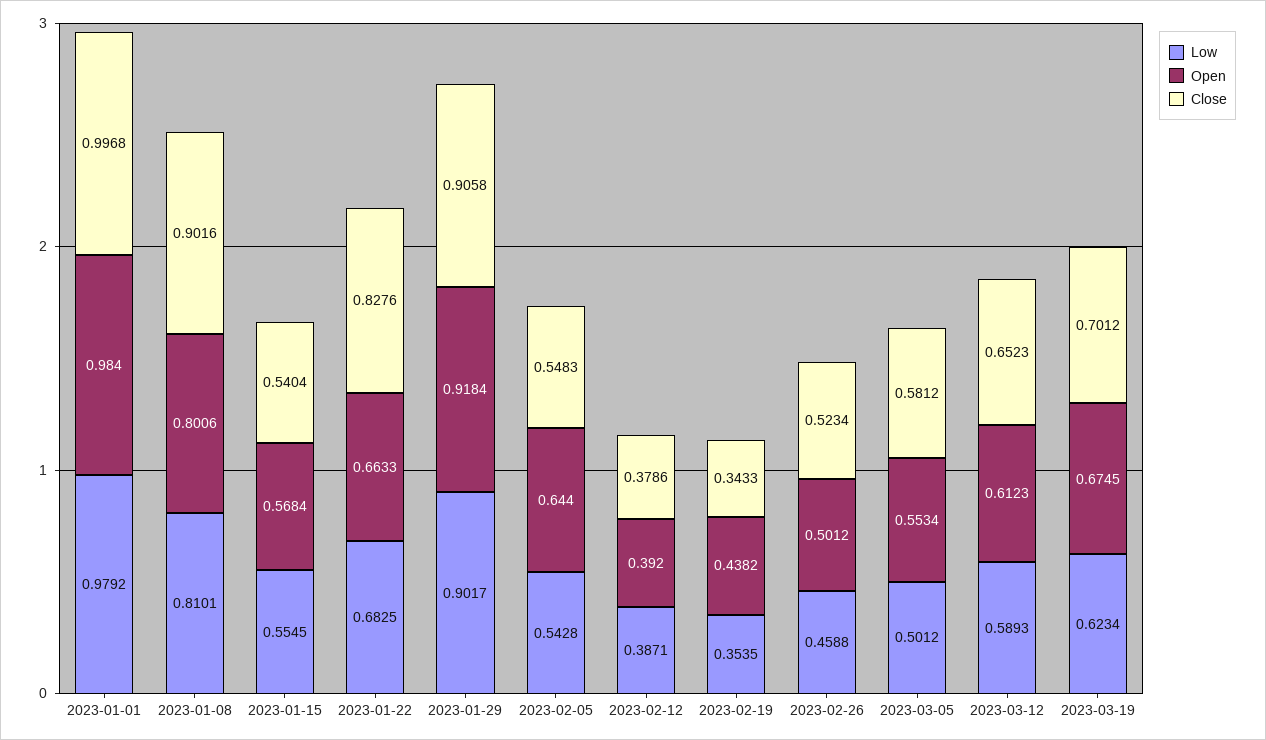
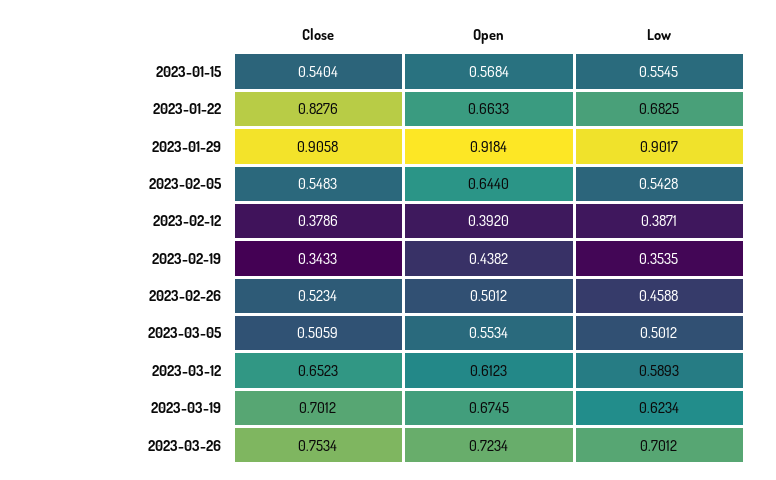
Low, 2023-01-01: 0.9792 -> none
Open, 2023-01-01: 0.984 -> none
Close, 2023-01-01: 0.9968 -> none
Low, 2023-01-08: 0.8101 -> none
Open, 2023-01-08: 0.8006 -> none
Close, 2023-01-08: 0.9016 -> none
Close, 2023-03-05: 0.5812 -> 0.5059
Close, 2023-03-26: none -> 0.7534
Open, 2023-03-26: none -> 0.7234
Low, 2023-03-26: none -> 0.7012

